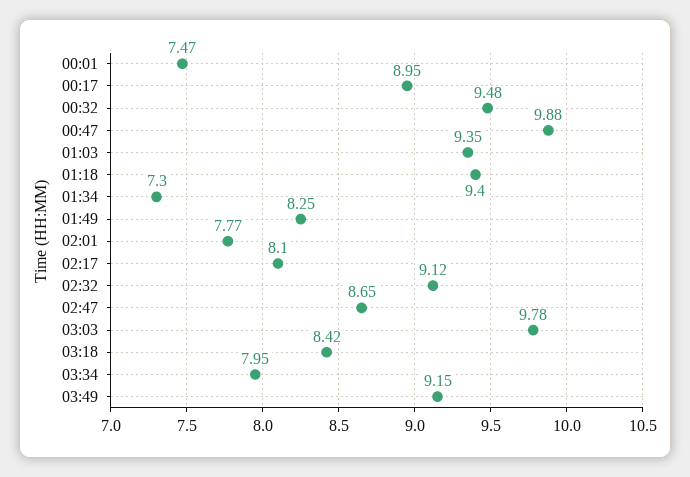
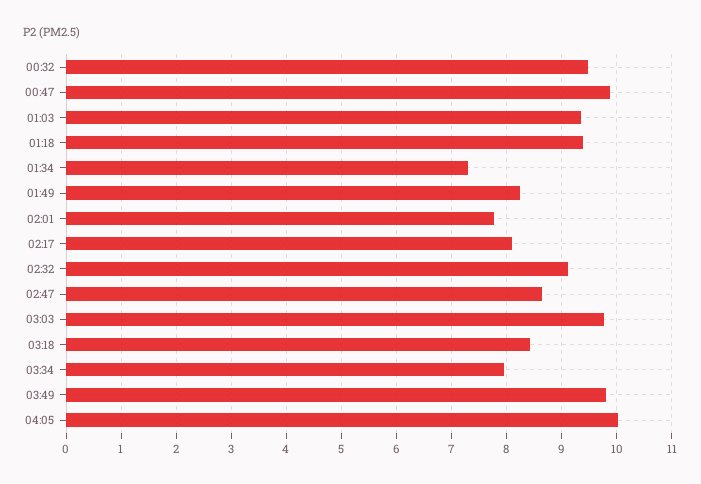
00:01: 7.47 -> none
00:17: 8.95 -> none
03:49: 9.15 -> 9.8
04:05: none -> 10

